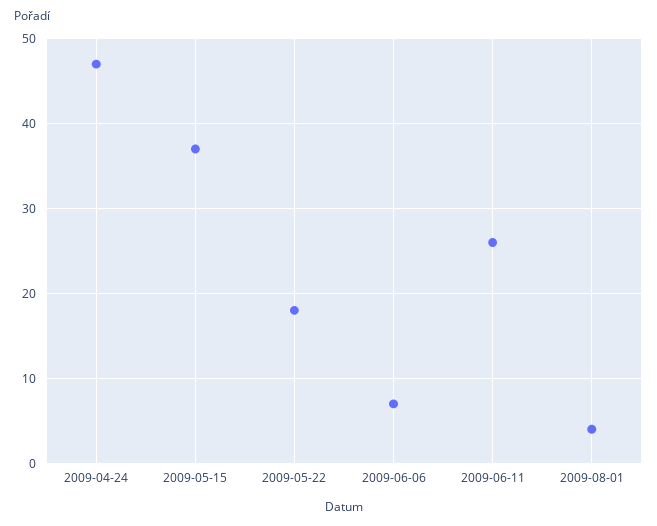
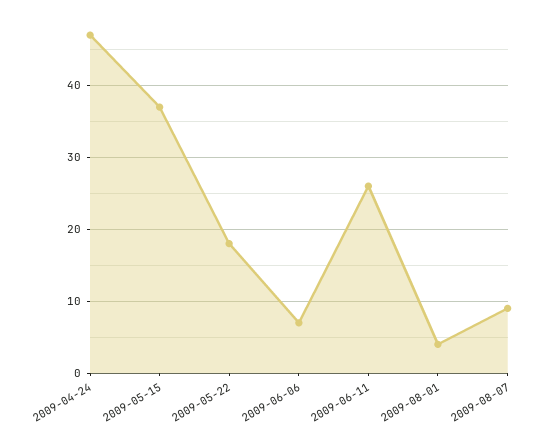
2009-08-07: none -> 9

